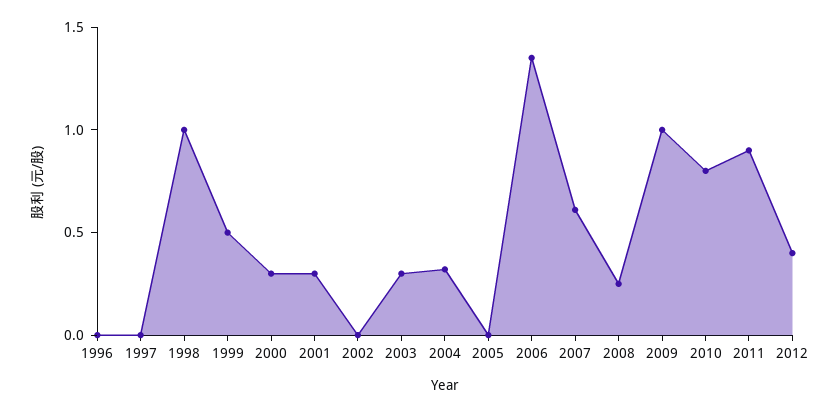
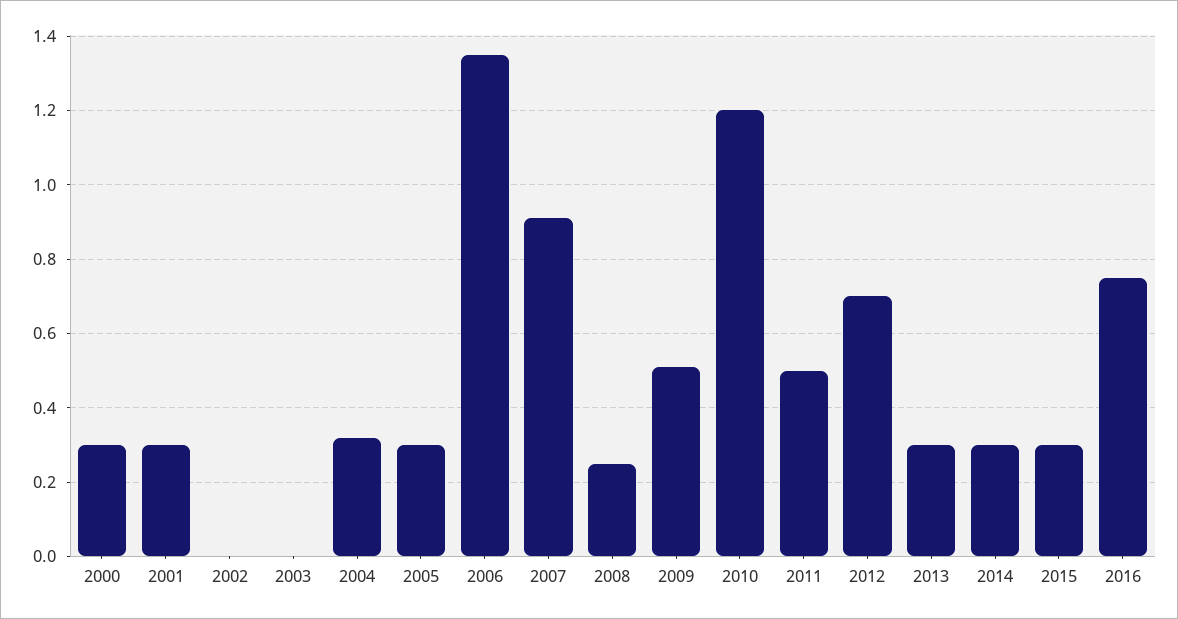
1996: 0 -> none
1997: 0 -> none
1998: 1 -> none
1999: 0.5 -> none
2003: 0.3 -> 0
2005: 0 -> 0.3
2007: 0.6 -> 0.9
2009: 1 -> 0.5
2010: 0.8 -> 1.2
2011: 0.9 -> 0.5
2012: 0.4 -> 0.7
2013: none -> 0.3
2014: none -> 0.3
2015: none -> 0.3
2016: none -> 0.75

